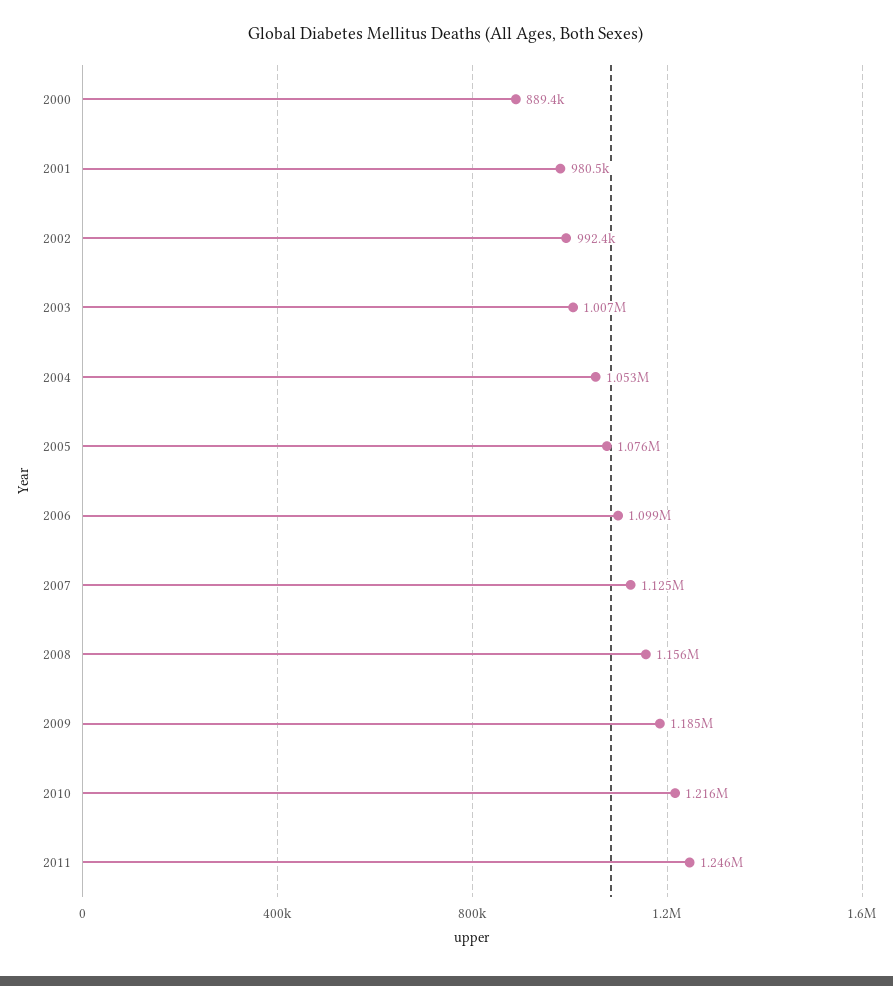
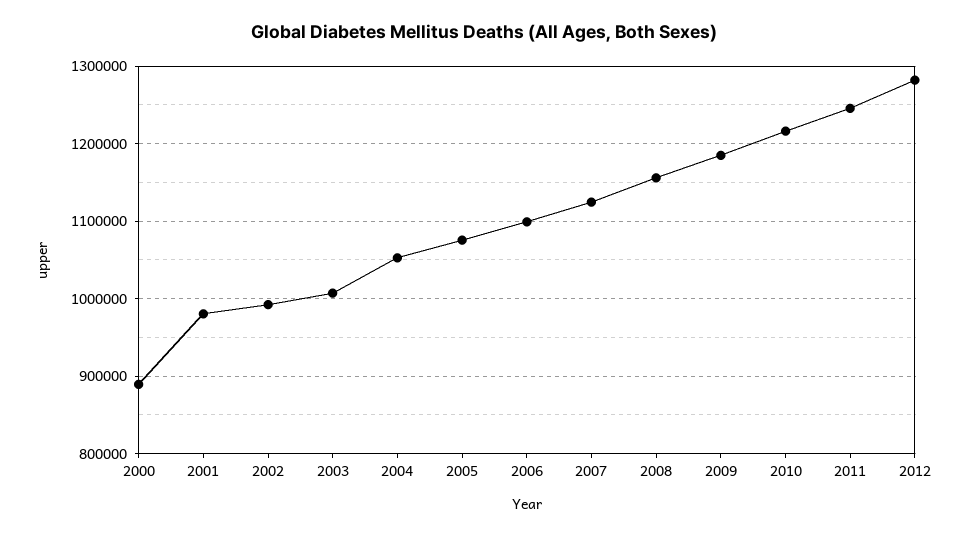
2012: none -> 1280000

